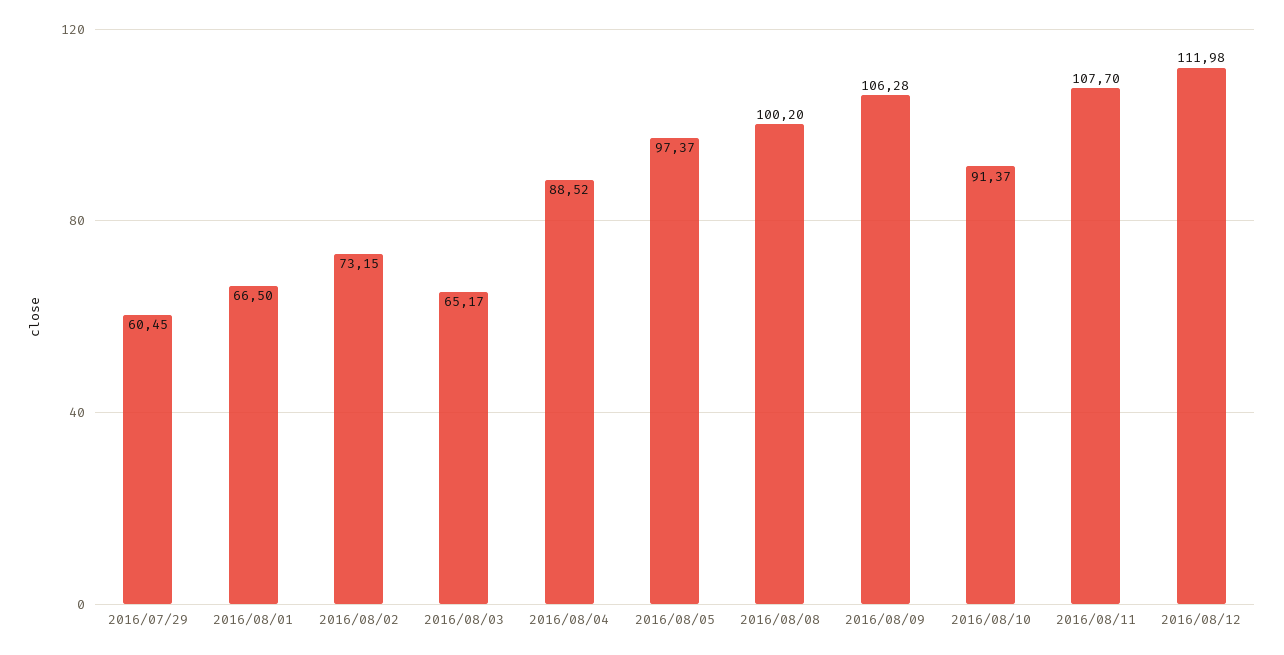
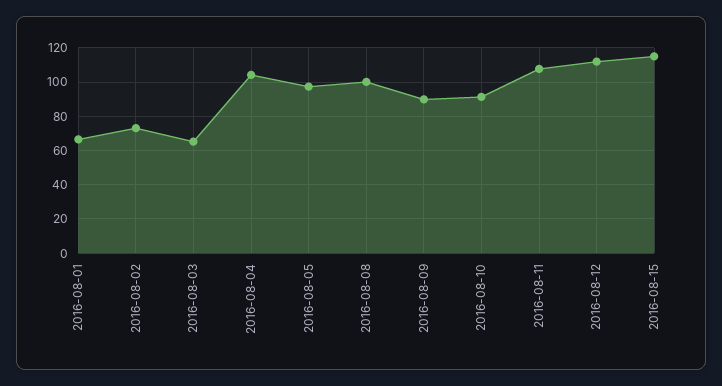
2016/07/29: 60.45 -> none
2016/08/04: 88.52 -> 105
2016/08/09: 106.28 -> 90
2016-08-15: none -> 115

